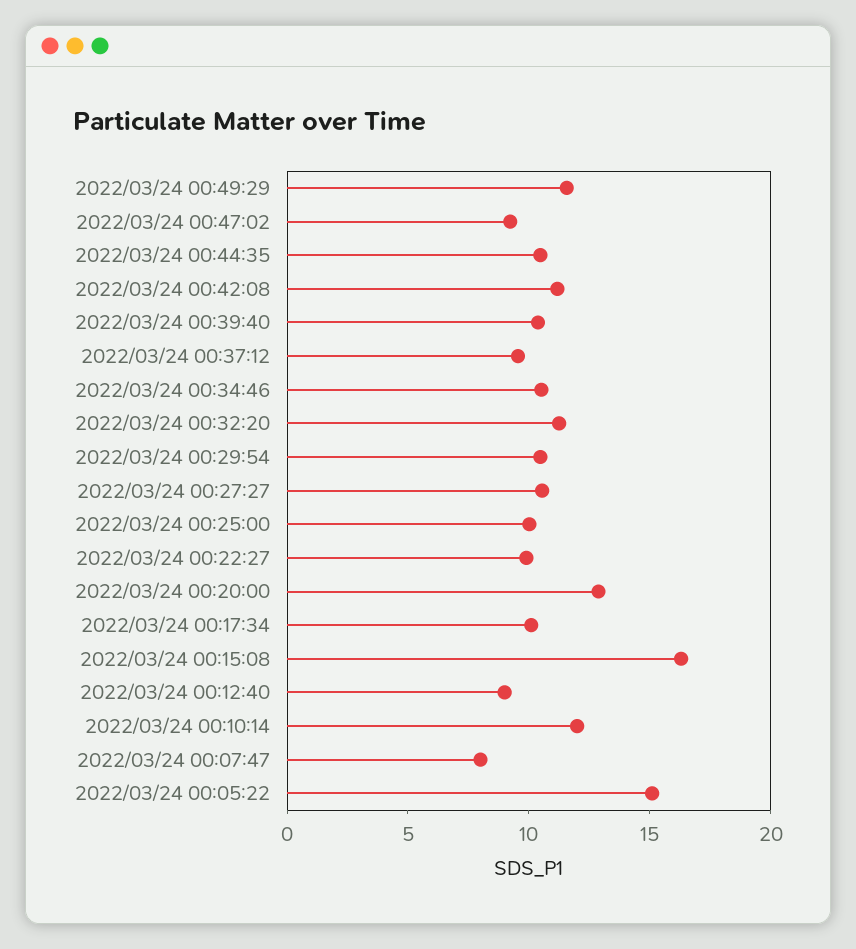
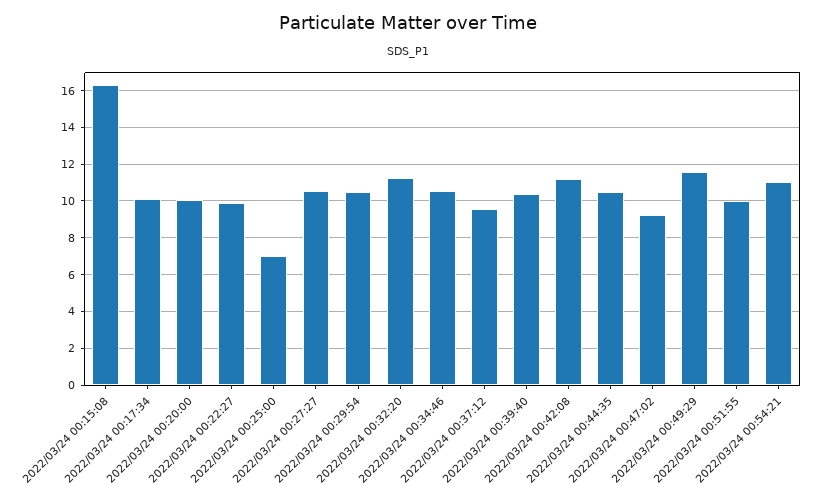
2022/03/24 00:25:00: 10 -> 7
2022/03/24 00:20:00: 13 -> 10
2022/03/24 00:12:40: 9 -> none
2022/03/24 00:10:14: 12 -> none
2022/03/24 00:07:47: 8 -> none
2022/03/24 00:05:22: 15 -> none
2022/03/24 00:51:55: none -> 10
2022/03/24 00:54:21: none -> 11

